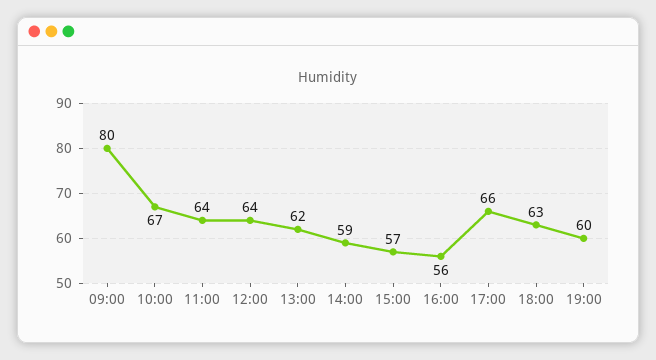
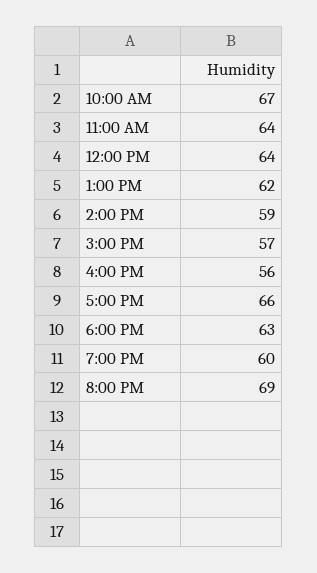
09:00: 80 -> none
8:00 PM: none -> 69

